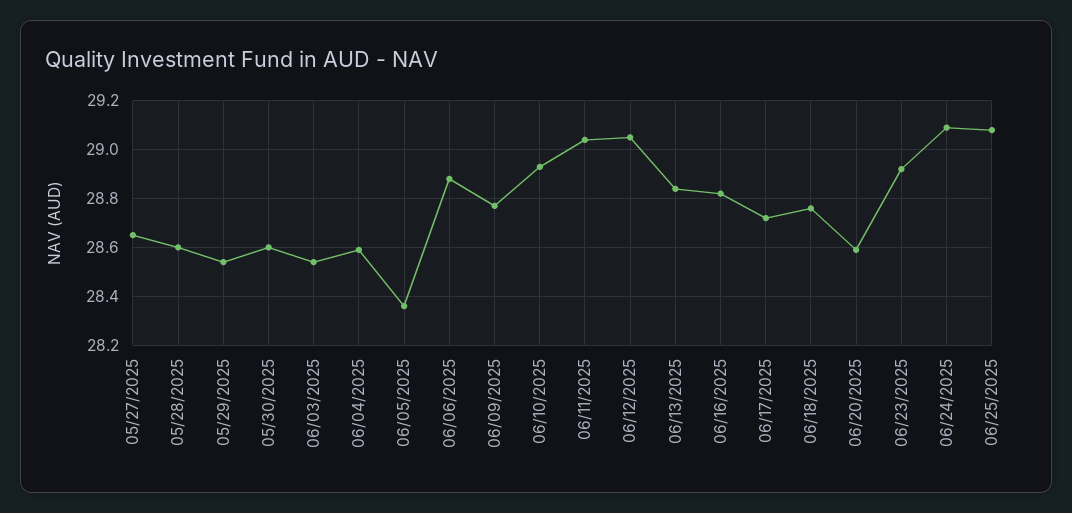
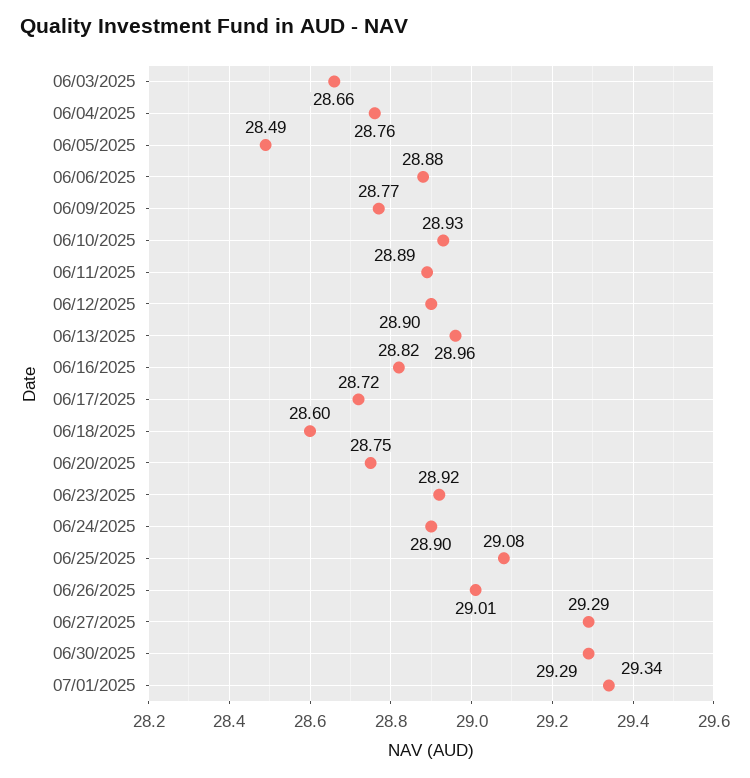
05/27/2025: 28.65 -> none
05/28/2025: 28.6 -> none
05/29/2025: 28.55 -> none
05/30/2025: 28.6 -> none
06/03/2025: 28.55 -> 28.66
06/04/2025: 28.6 -> 28.76
06/05/2025: 28.35 -> 28.49
06/11/2025: 29.05 -> 28.89
06/12/2025: 29.05 -> 28.9
06/13/2025: 28.85 -> 28.96
06/18/2025: 28.75 -> 28.6
06/20/2025: 28.6 -> 28.75
06/24/2025: 29.1 -> 28.9
06/26/2025: none -> 29.01
06/27/2025: none -> 29.29
06/30/2025: none -> 29.29
07/01/2025: none -> 29.34

